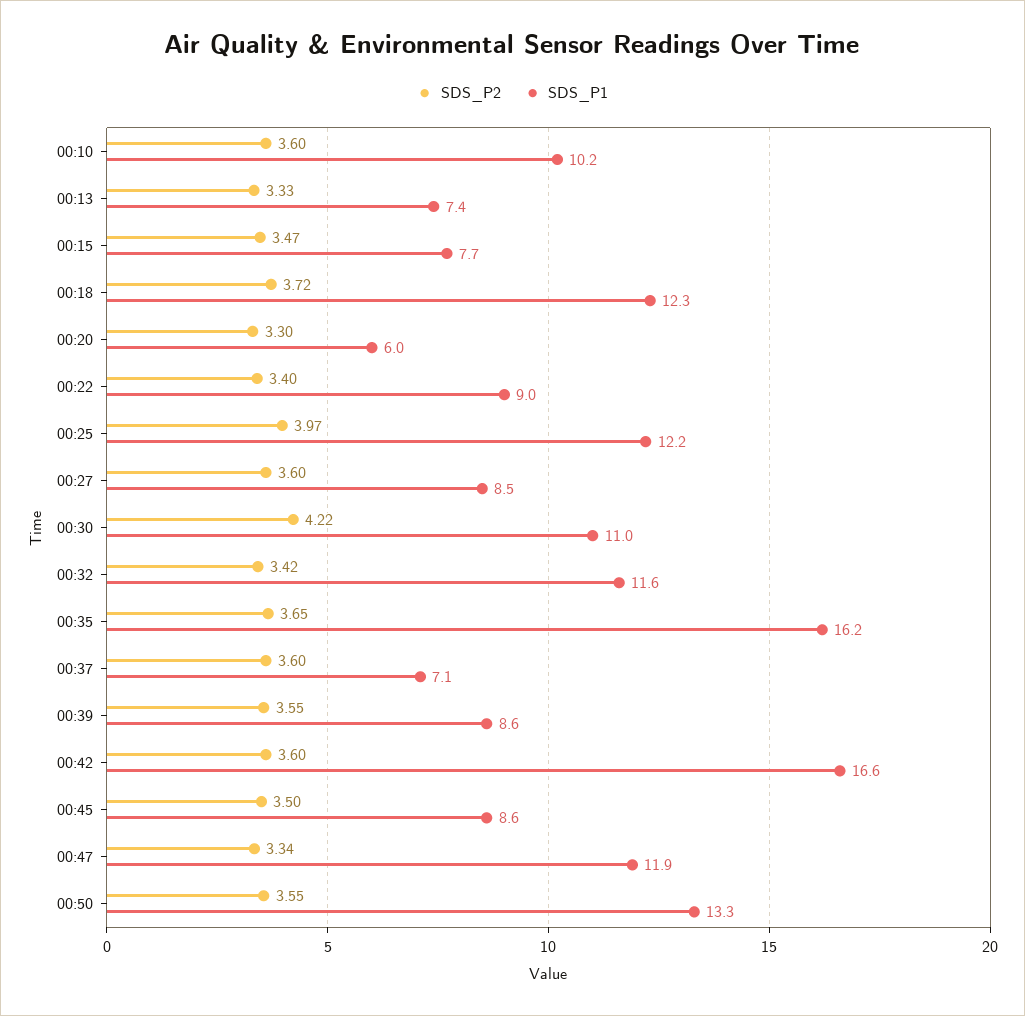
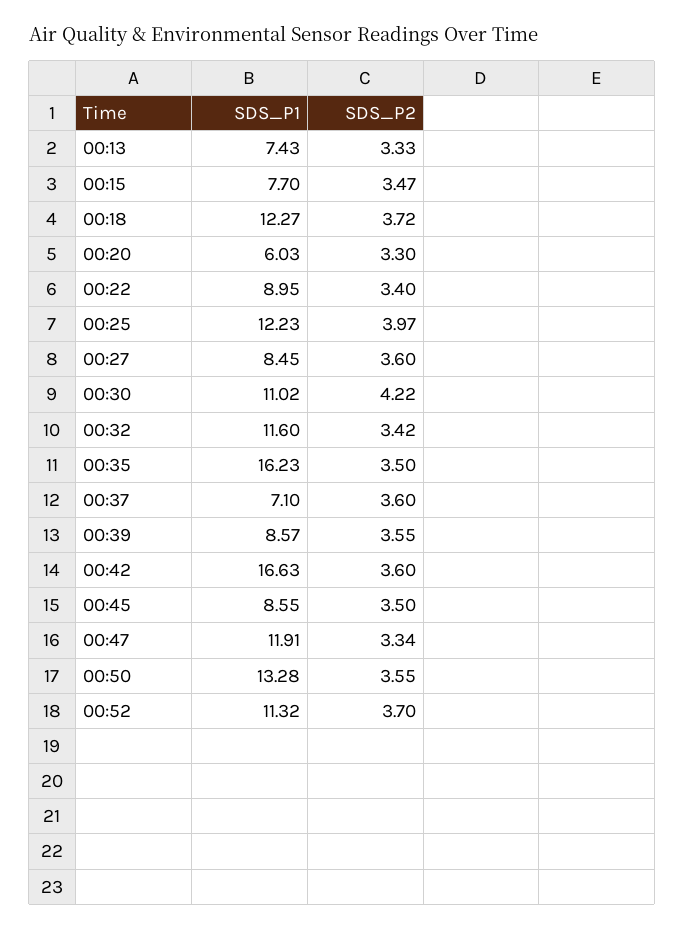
SDS_P2, 00:10: 3.6 -> none
SDS_P1, 00:10: 10.2 -> none
SDS_P2, 00:35: 3.65 -> 3.5
SDS_P1, 00:52: none -> 11.32
SDS_P2, 00:52: none -> 3.7

